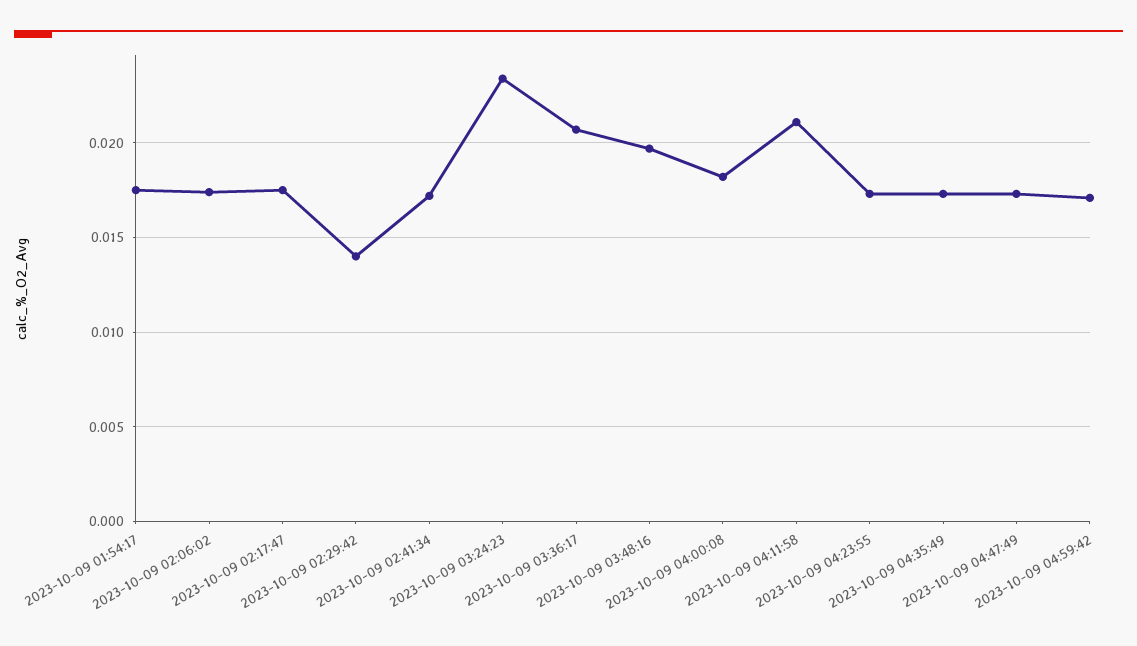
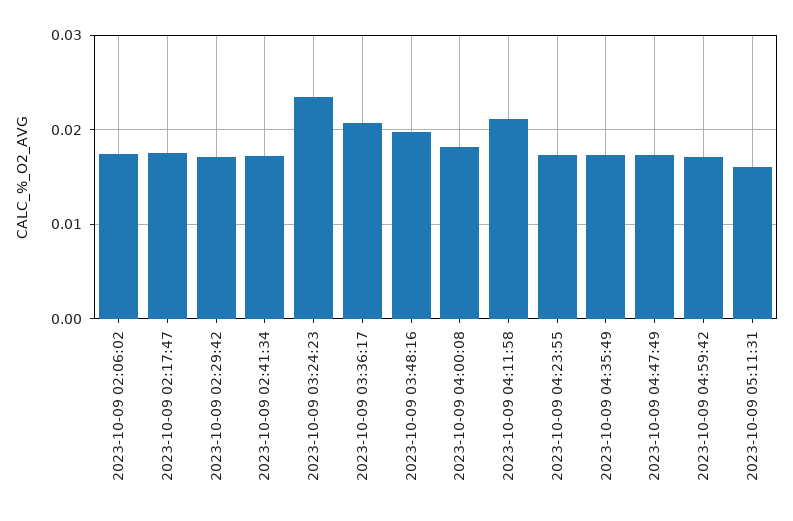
2023-10-09 01:54:17: 0.0175 -> none
2023-10-09 02:29:42: 0.014 -> 0.017
2023-10-09 05:11:31: none -> 0.016

